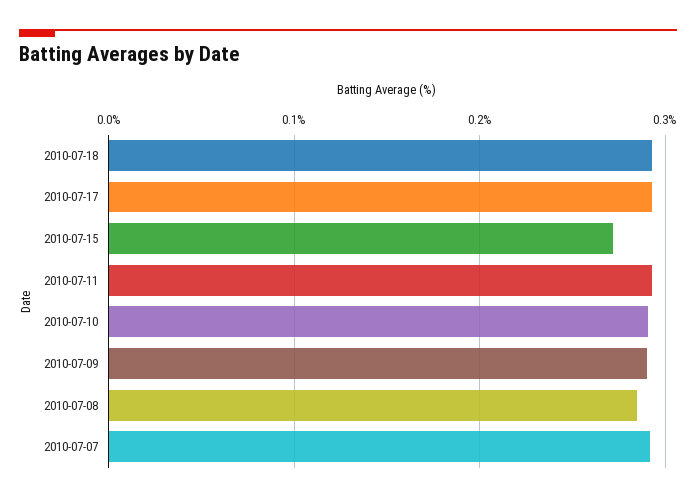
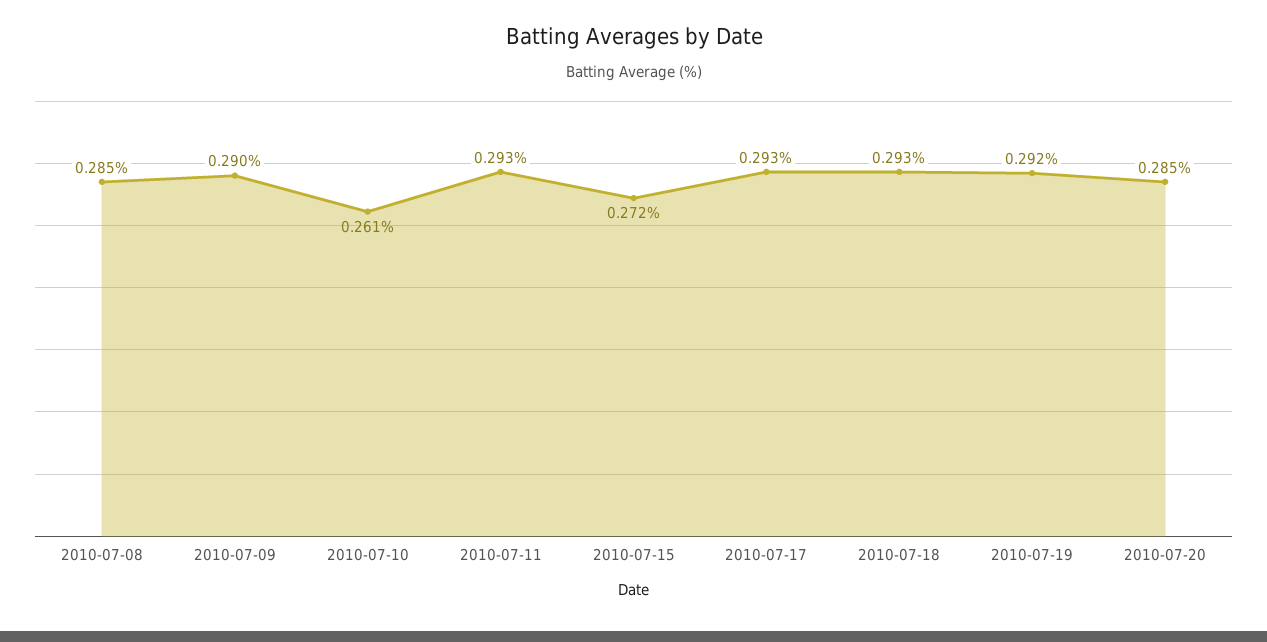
2010-07-10: 0.29 -> 0.261
2010-07-07: 0.29 -> none
2010-07-19: none -> 0.292
2010-07-20: none -> 0.285

